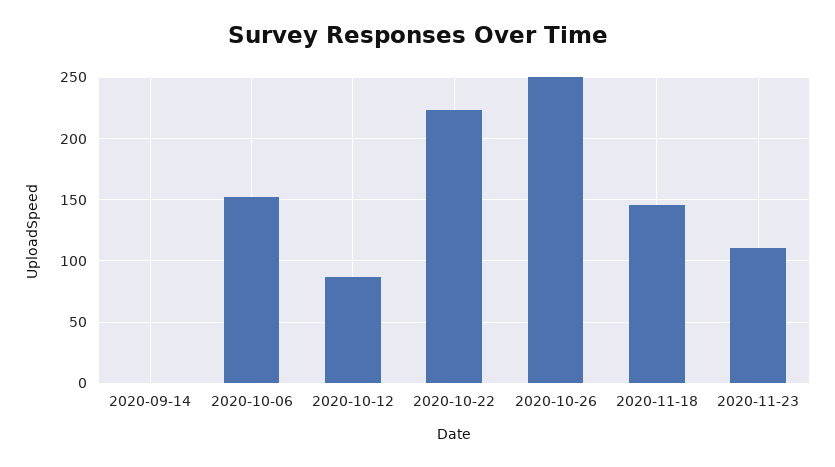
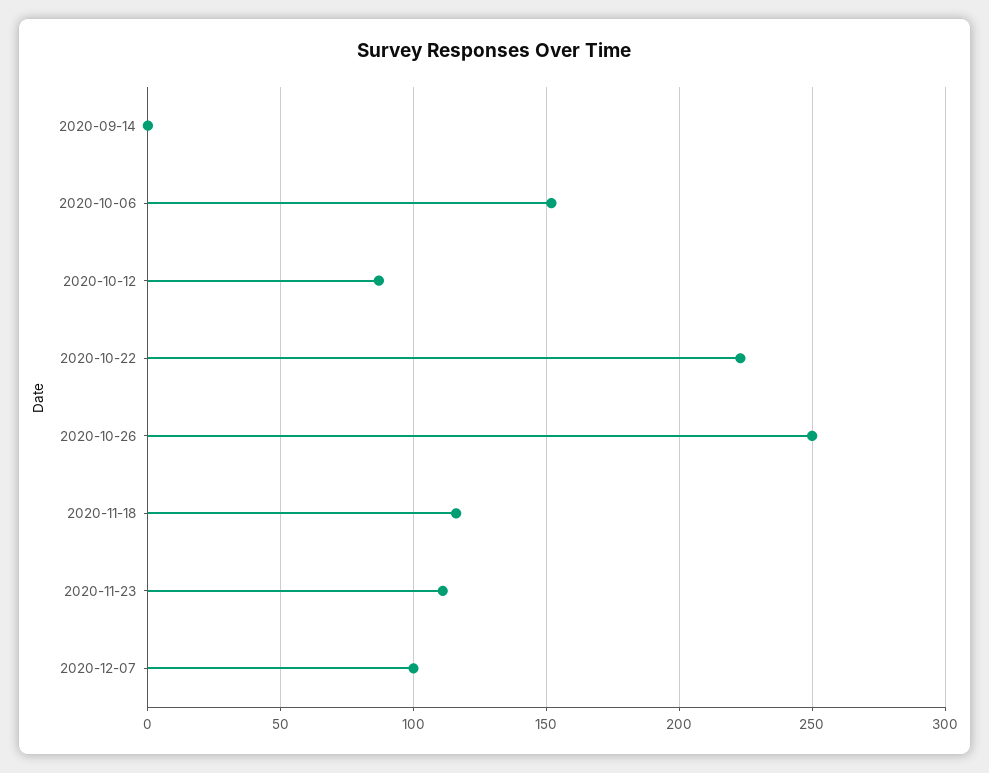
2020-11-18: 145 -> 115
2020-12-07: none -> 100

